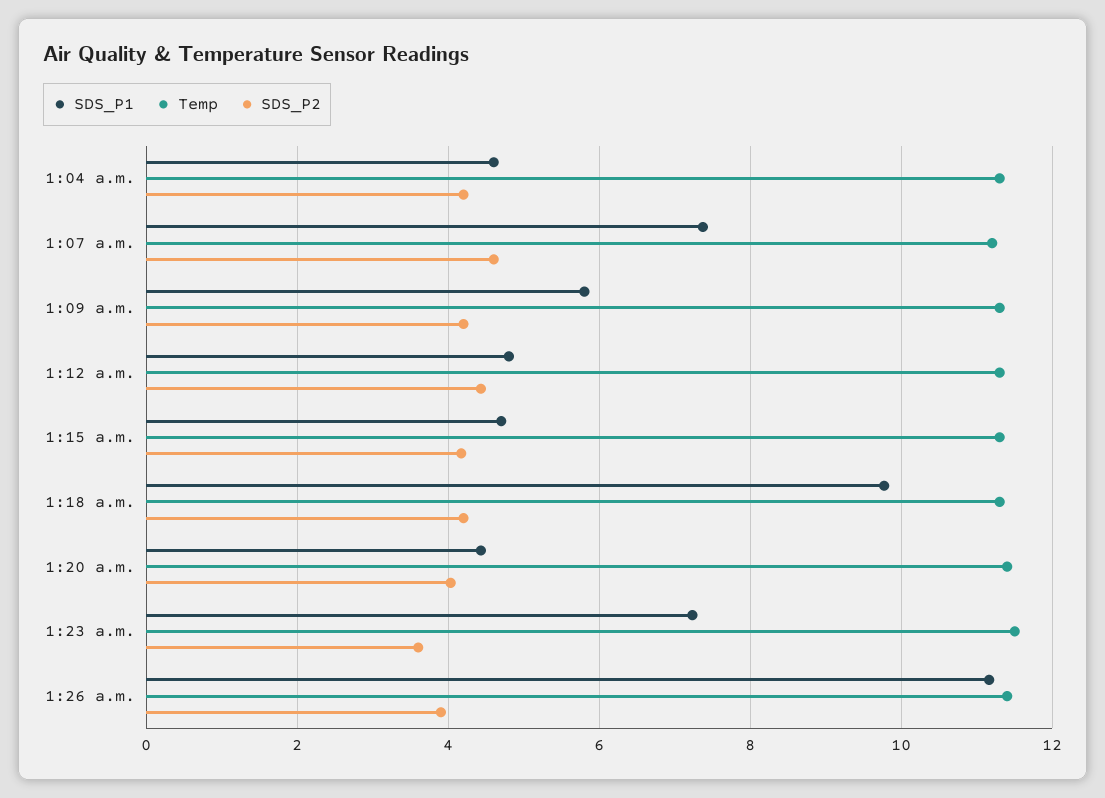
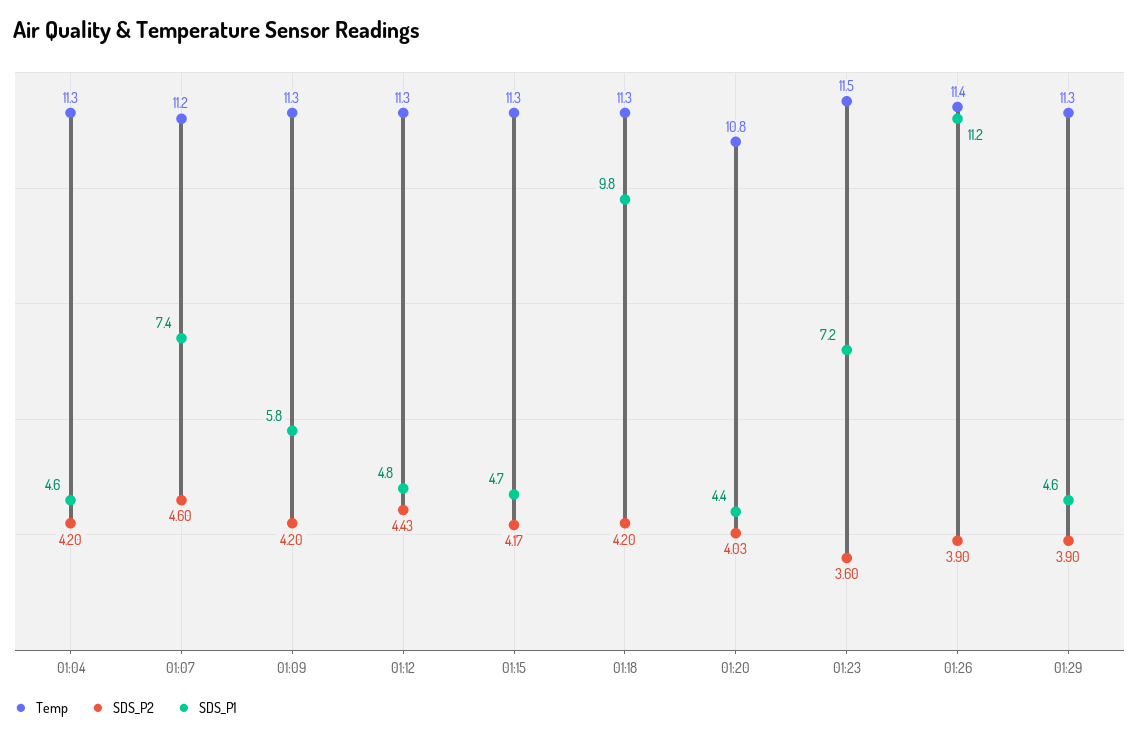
Temp, 1:20 a.m.: 11.4 -> 10.8
Temp, 01:29: none -> 11.3
SDS_P2, 01:29: none -> 3.9
SDS_P1, 01:29: none -> 4.6

